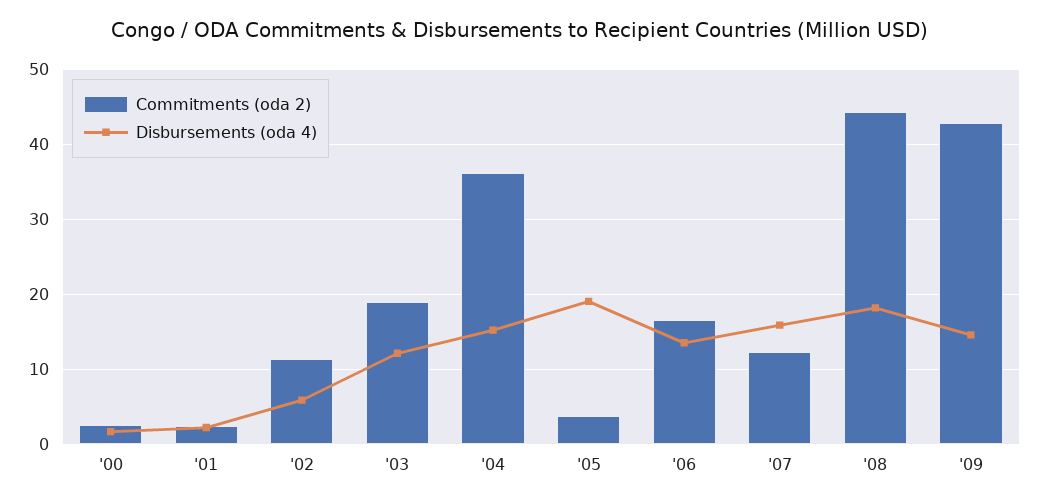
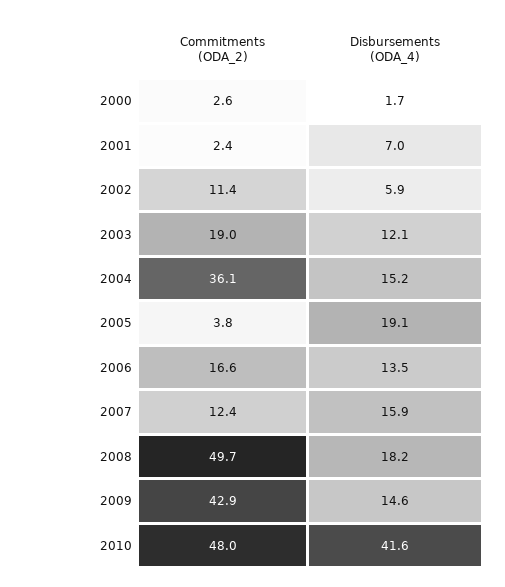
Disbursements (oda 4), '01: 2 -> 7
Commitments (oda 2), '08: 44 -> 49.7
Commitments (oda 2), 2010: none -> 48
Disbursements (oda 4), 2010: none -> 41.6

